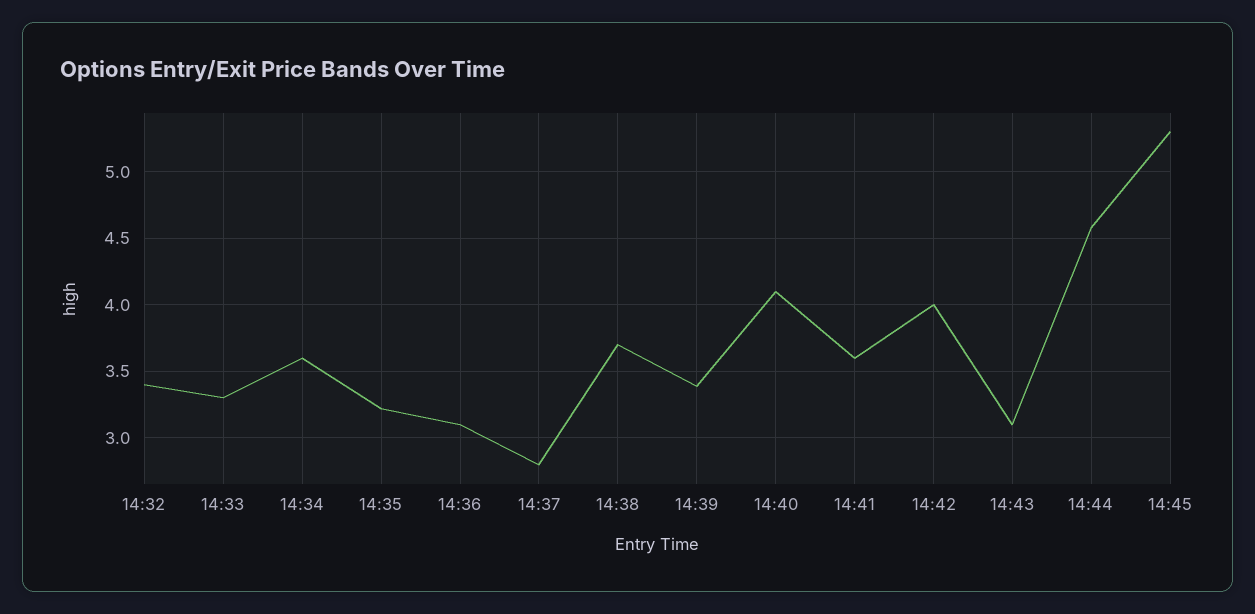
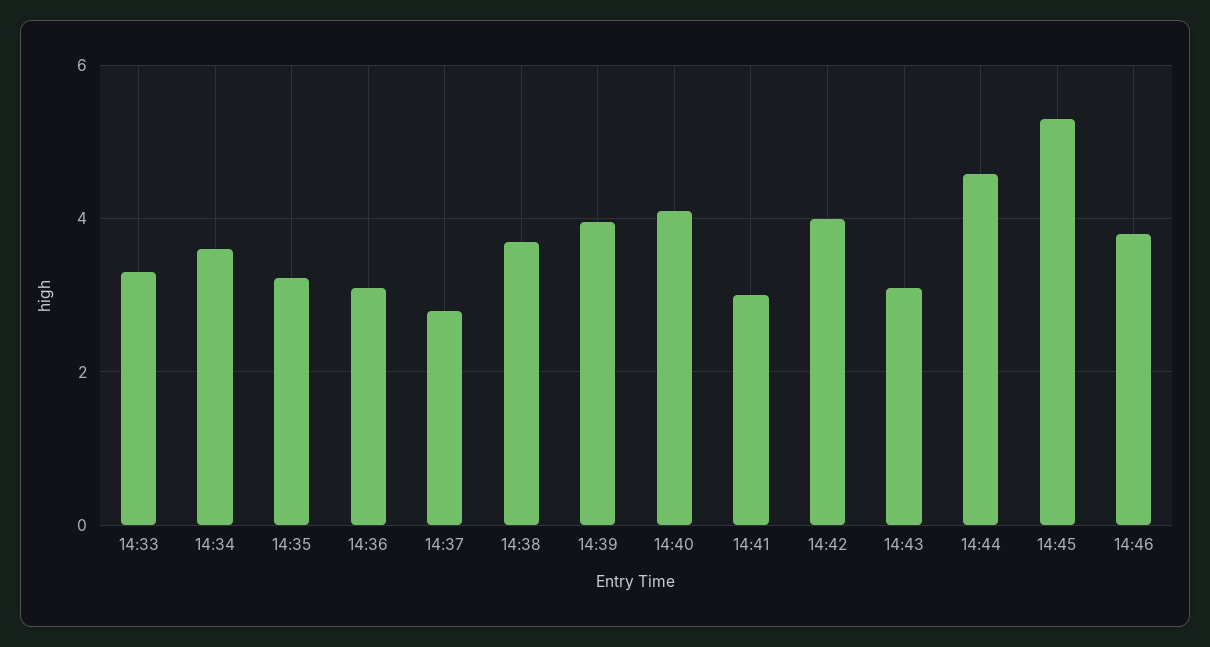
14:32: 3.4 -> none
14:39: 3.4 -> 4
14:41: 3.6 -> 3
14:46: none -> 3.8

